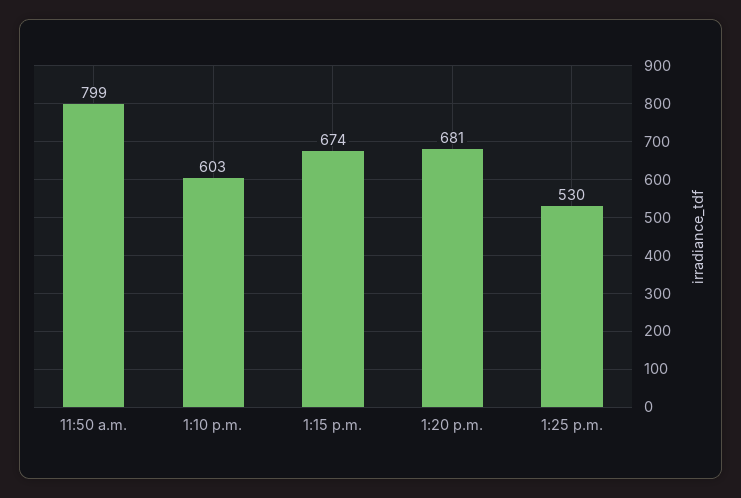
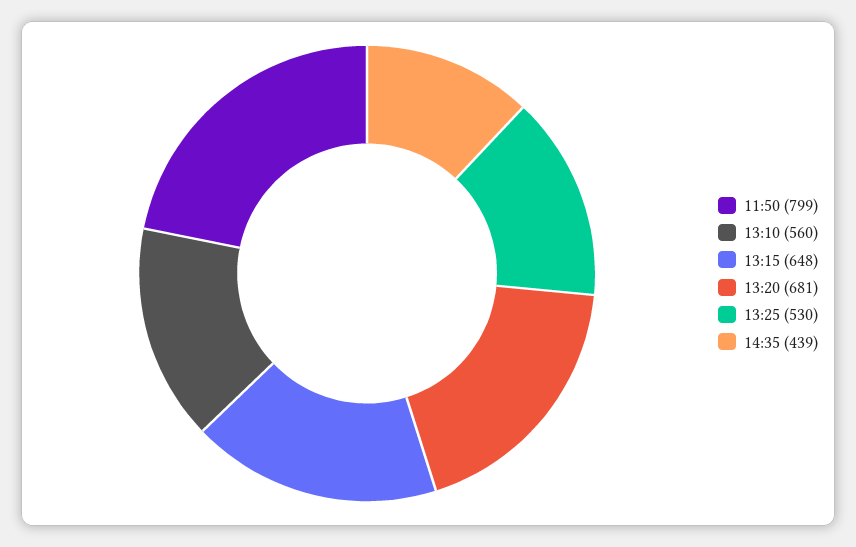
1:10 p.m.: 603 -> 560
1:15 p.m.: 674 -> 648
14:35: none -> 439

